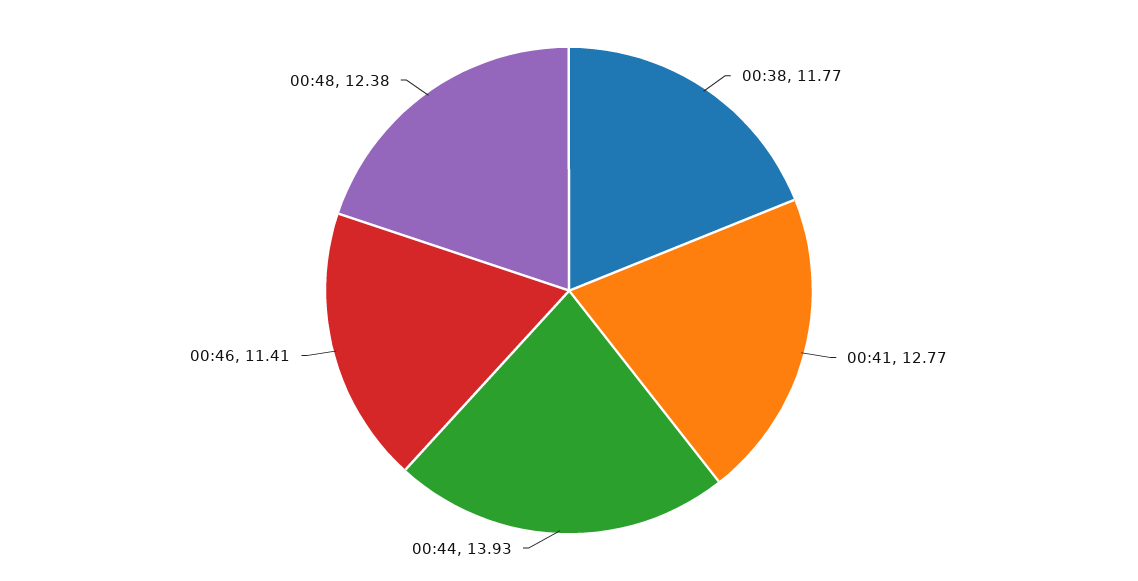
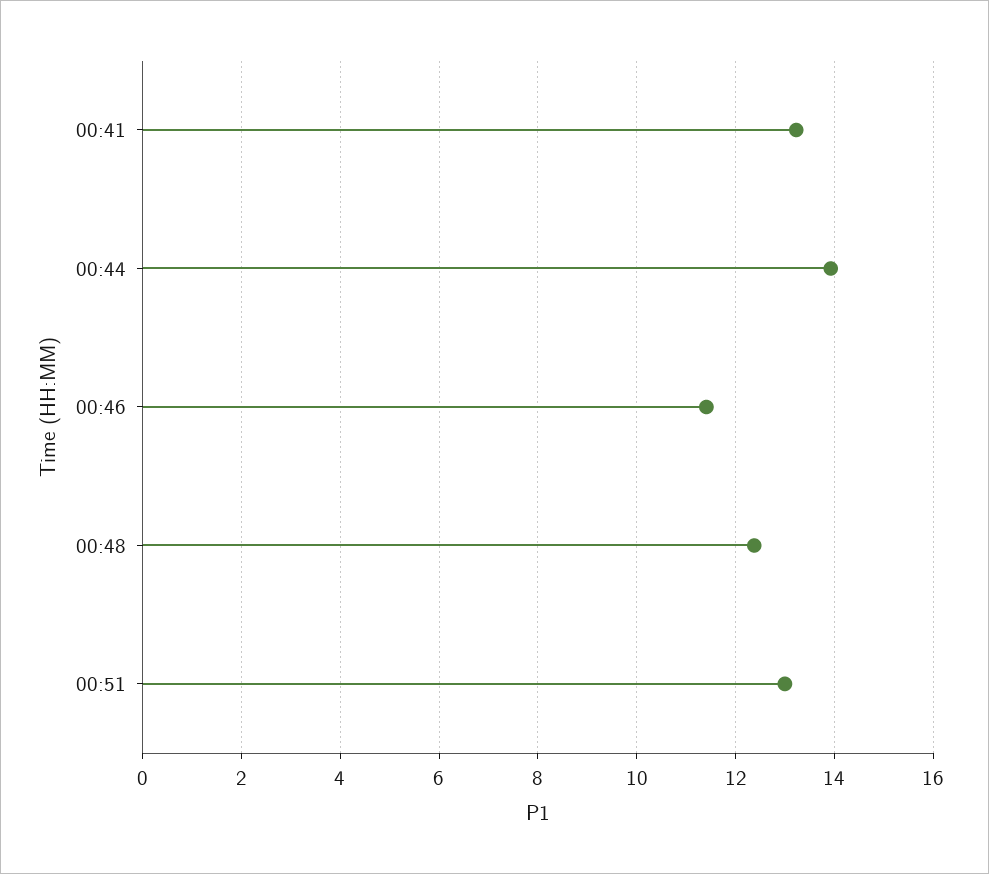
00:38: 11.77 -> none
00:41: 12.77 -> 13.2
00:51: none -> 13

